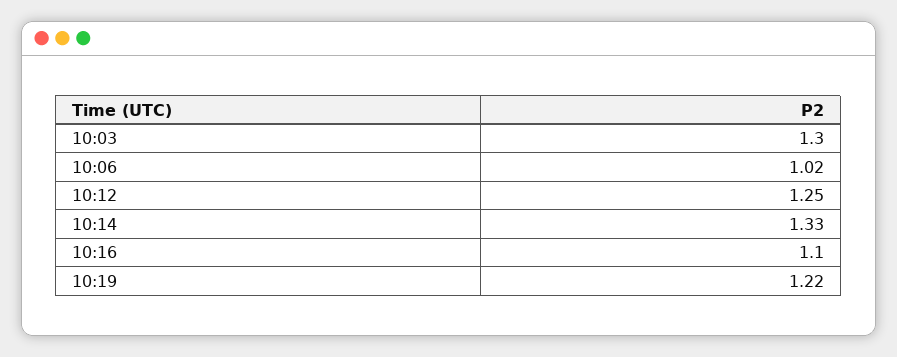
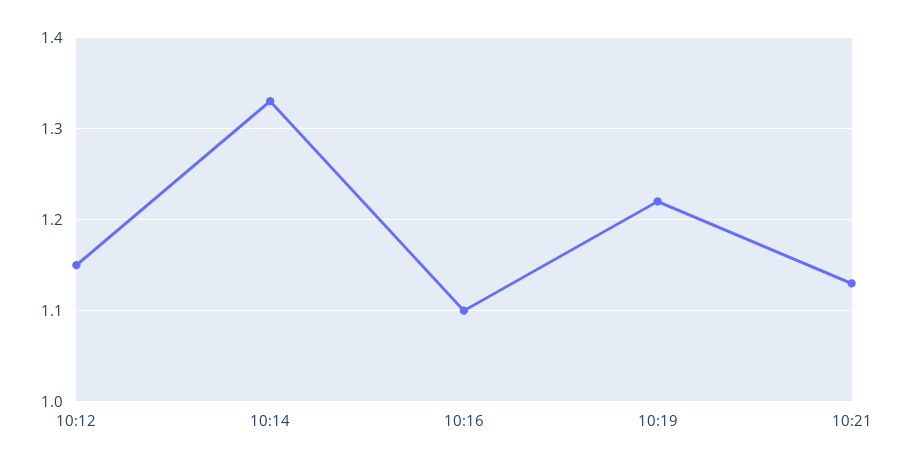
10:03: 1.3 -> none
10:06: 1.02 -> none
10:12: 1.25 -> 1.15
10:21: none -> 1.13

